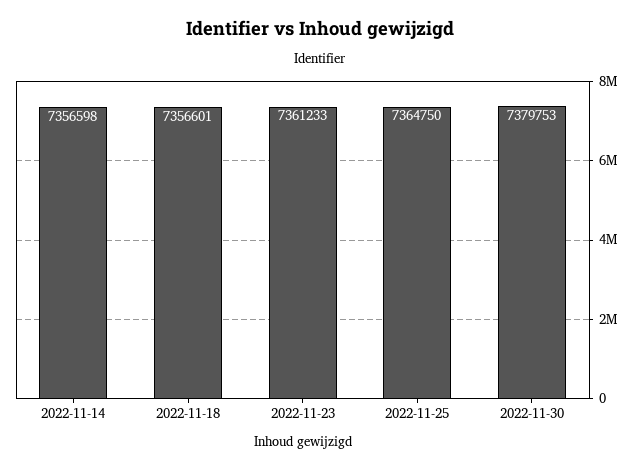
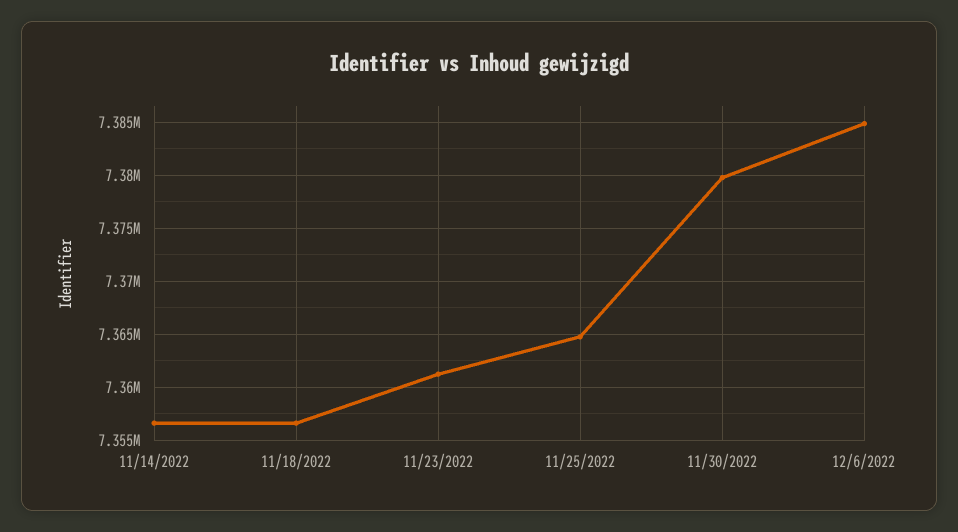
12/6/2022: none -> 7385000

